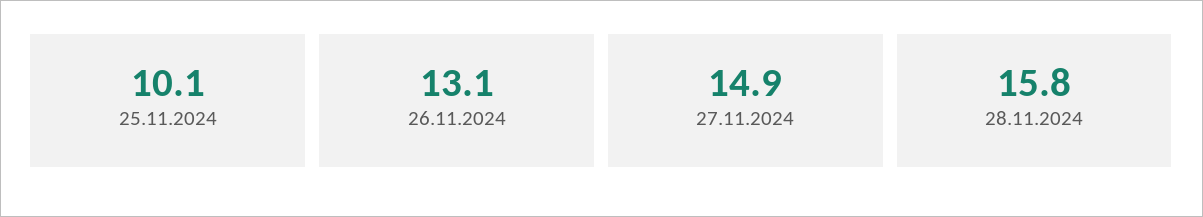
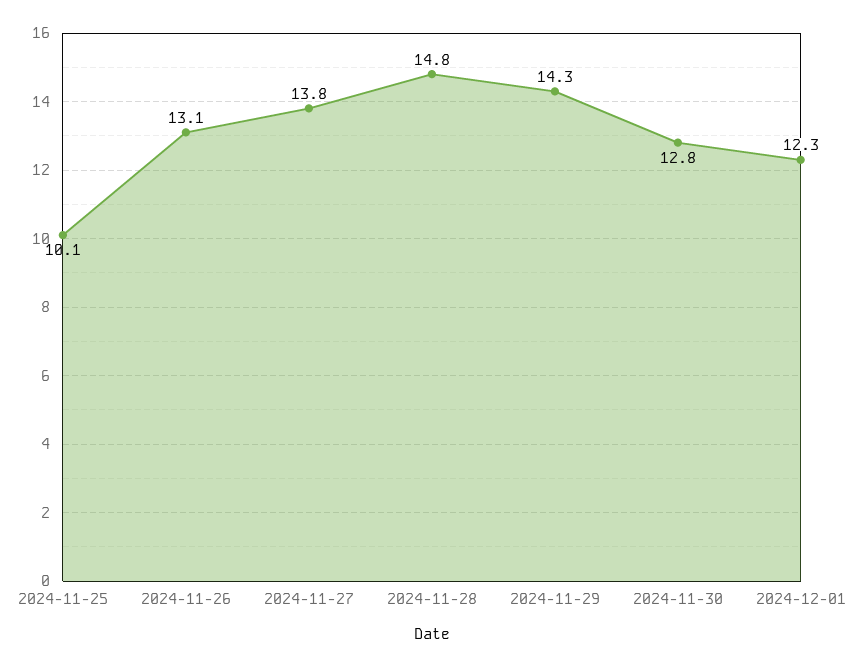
27.11.2024: 14.9 -> 13.8
28.11.2024: 15.8 -> 14.8
2024-11-29: none -> 14.3
2024-11-30: none -> 12.8
2024-12-01: none -> 12.3

